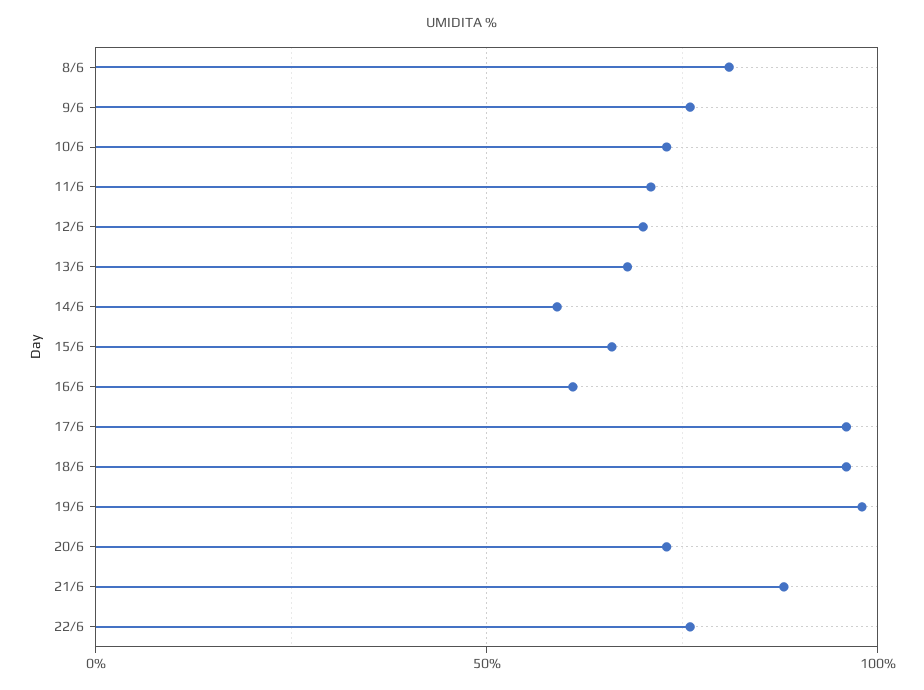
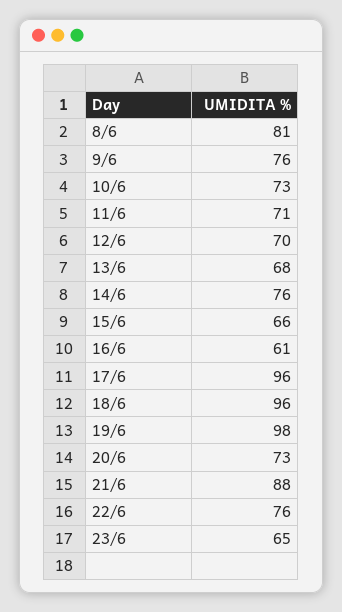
14/6: 60 -> 76
23/6: none -> 65

